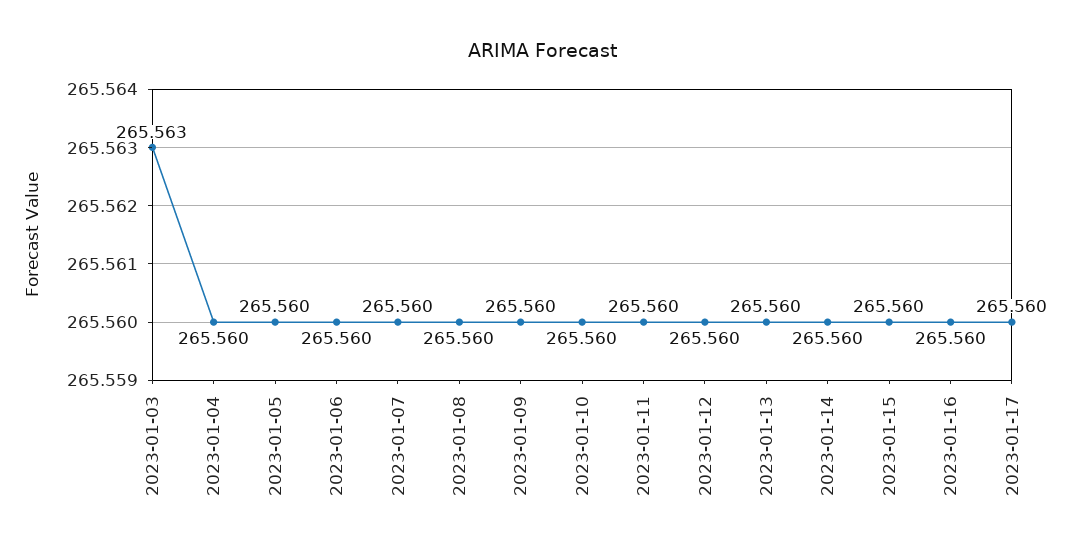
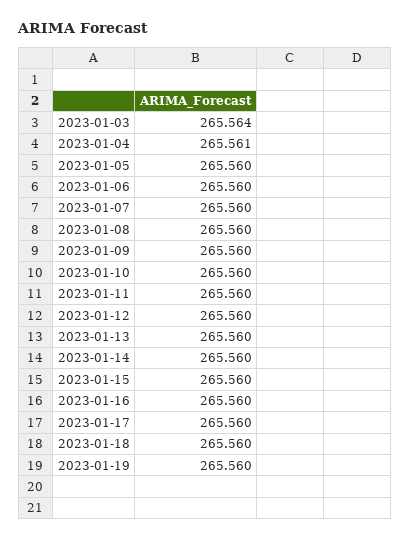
2023-01-03: 265.563 -> 265.564
2023-01-04: 265.56 -> 265.561
2023-01-18: none -> 265.56
2023-01-19: none -> 265.56

